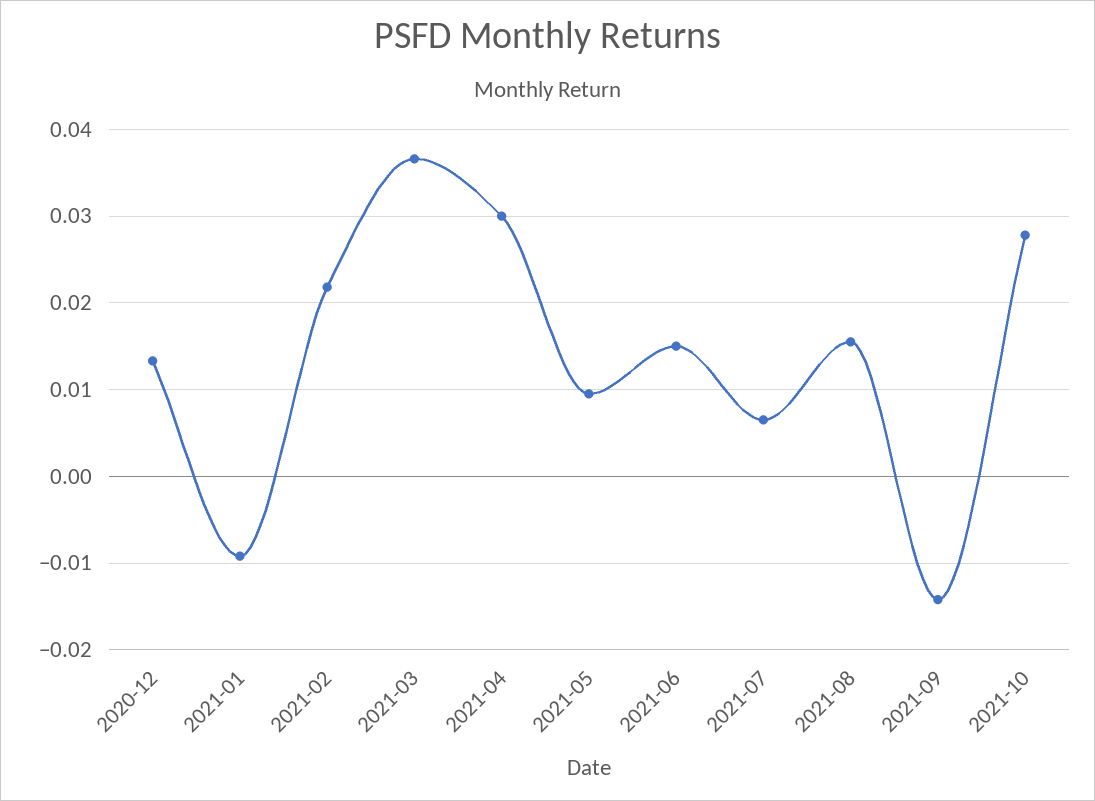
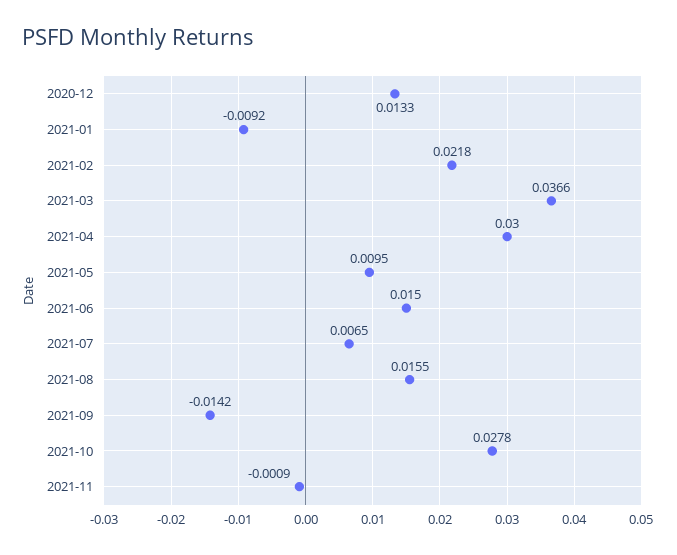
2021-11: none -> -0.0009

